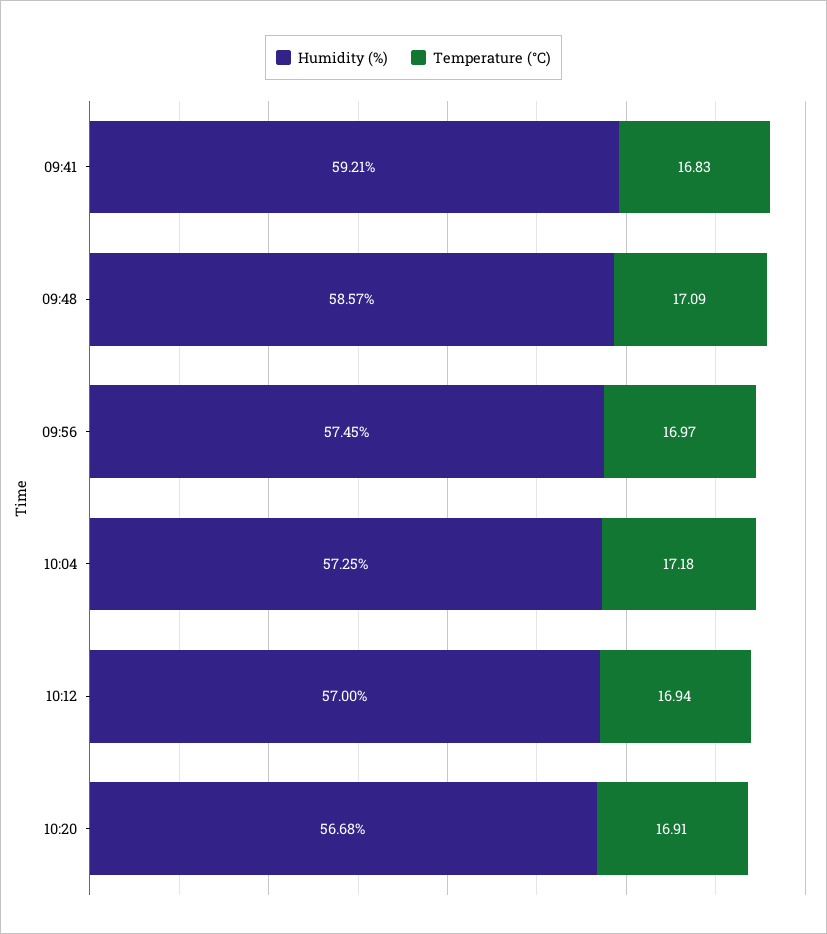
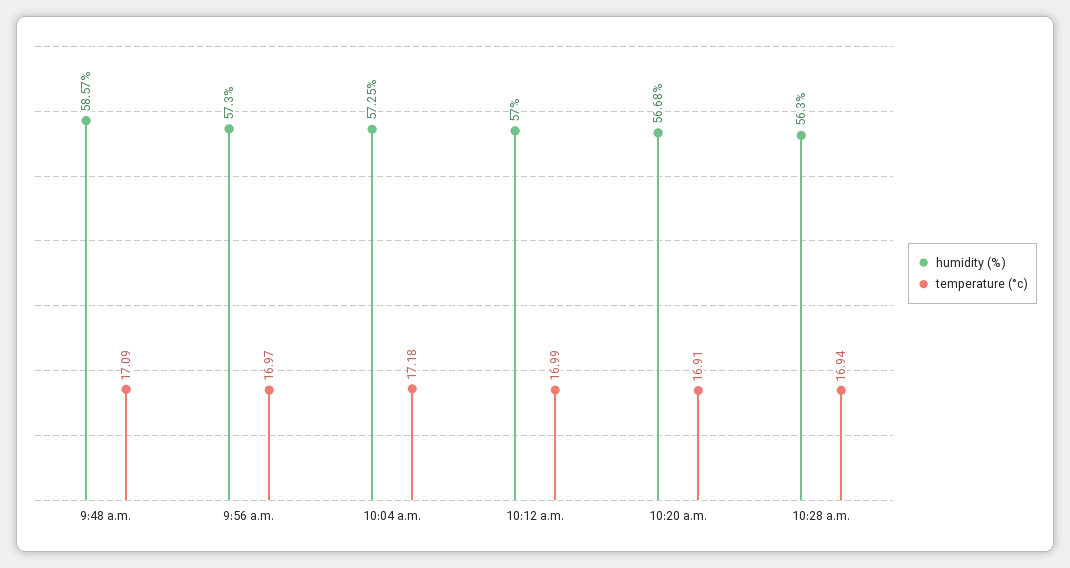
Humidity (%), 09:41: 59.21 -> none
Temperature (°C), 09:41: 16.83 -> none
Humidity (%), 09:56: 57.45 -> 57.3
Temperature (°C), 10:12: 16.94 -> 16.99
Humidity (%), 10:28 a.m.: none -> 56.3
Temperature (°C), 10:28 a.m.: none -> 16.94

